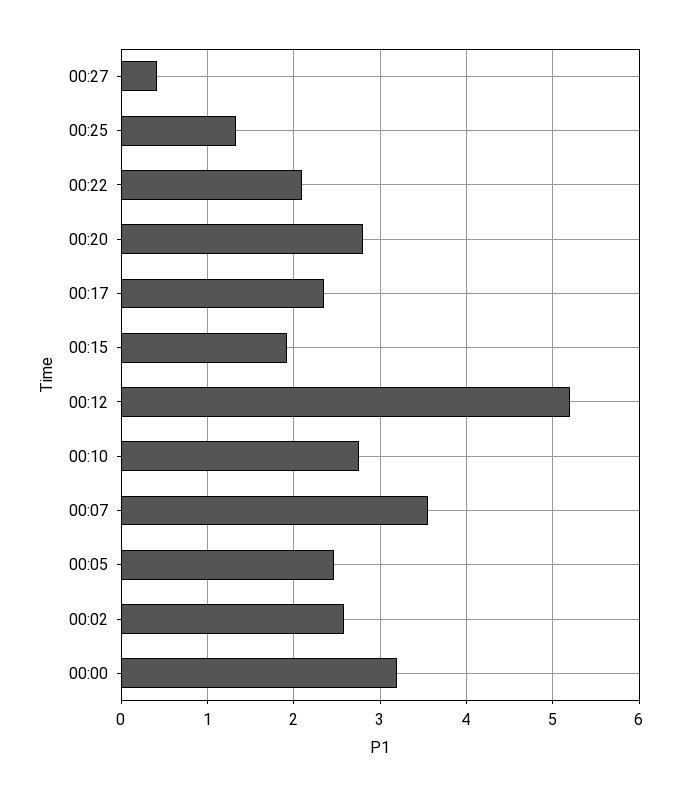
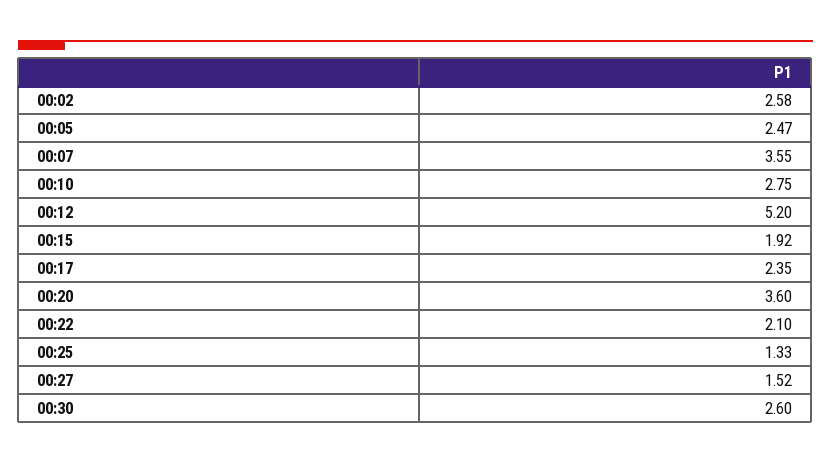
00:27: 0.4 -> 1.52
00:20: 2.8 -> 3.6
00:00: 3.2 -> none
00:30: none -> 2.6

